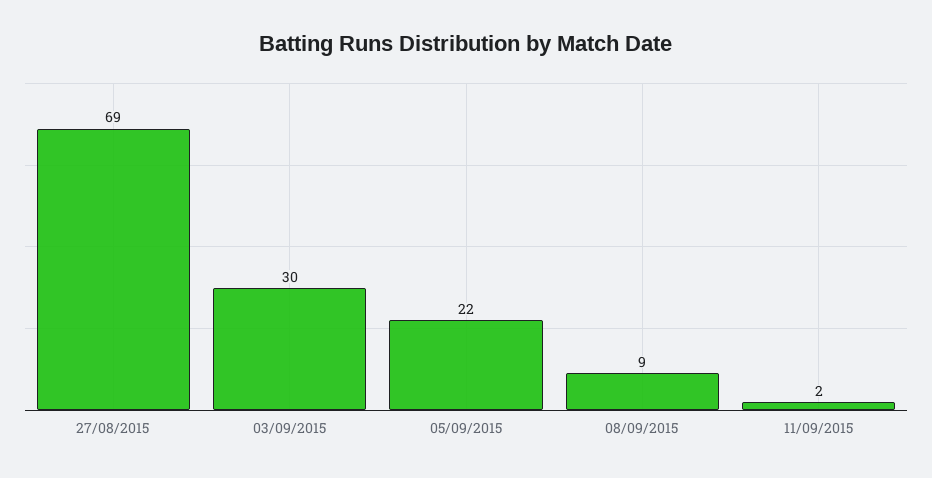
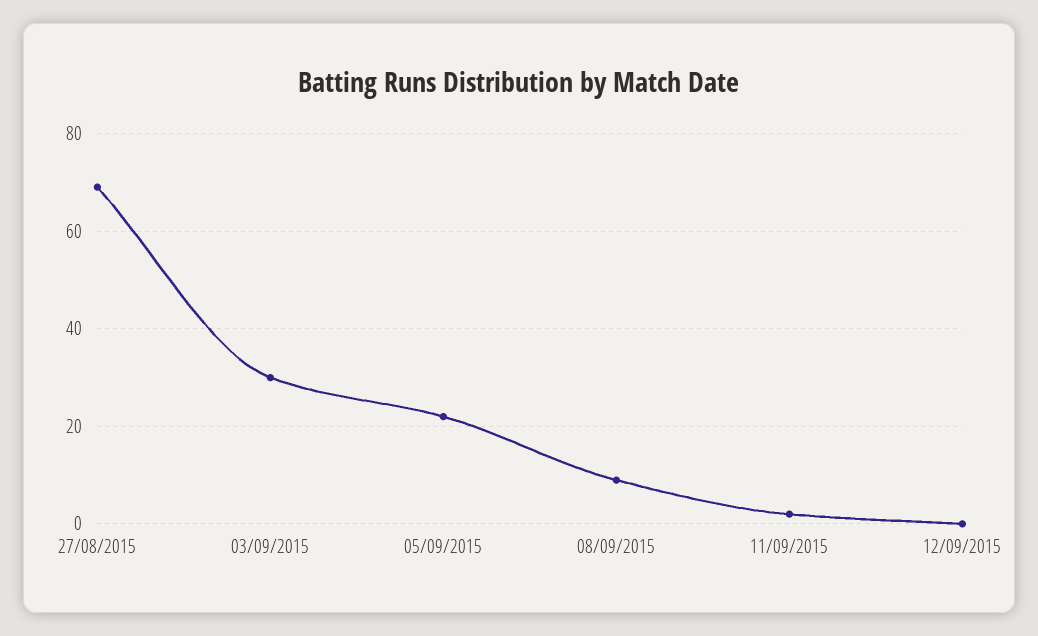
12/09/2015: none -> 0

